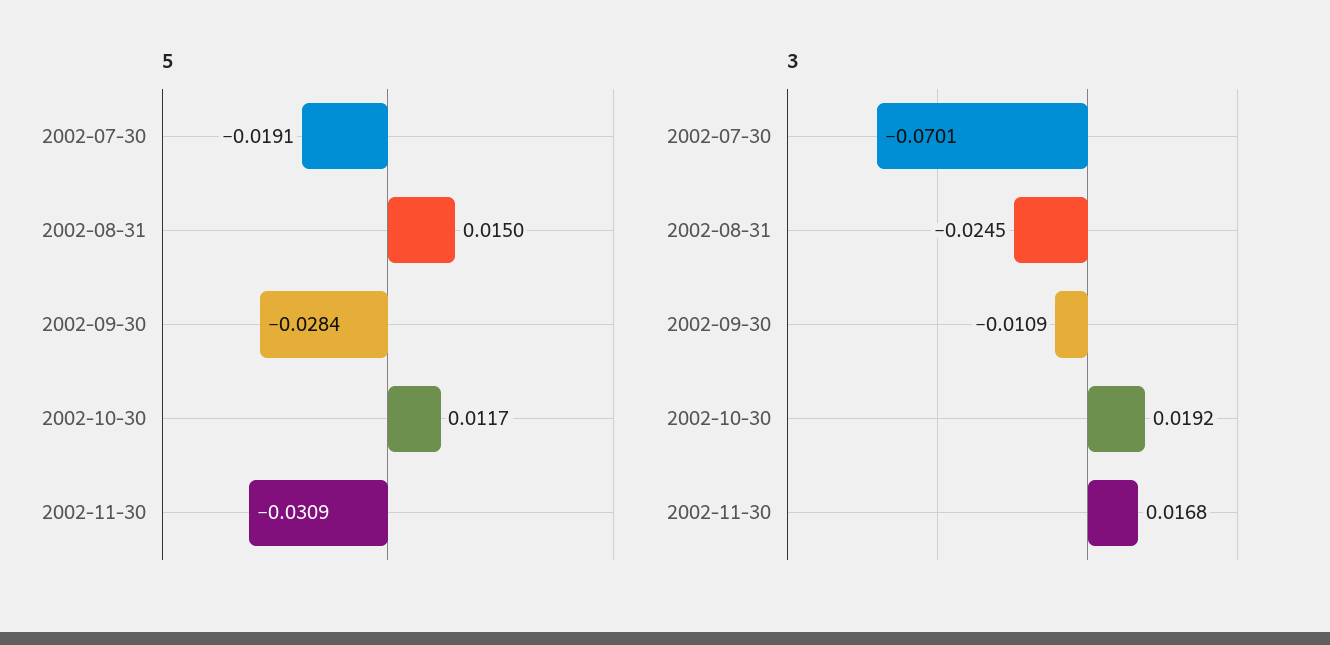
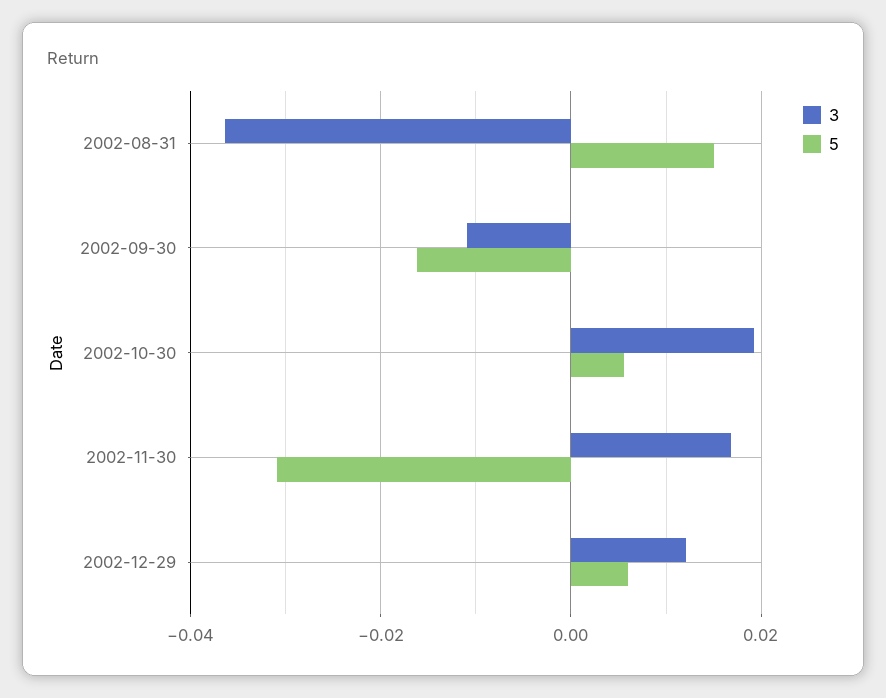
5, 2002-07-30: -0.0191 -> none
5, 2002-09-30: -0.0284 -> -0.016
5, 2002-10-30: 0.0117 -> 0.006
3, 2002-07-30: -0.0701 -> none
3, 2002-08-31: -0.0245 -> -0.036
3, 2002-12-29: none -> 0.012
5, 2002-12-29: none -> 0.006

